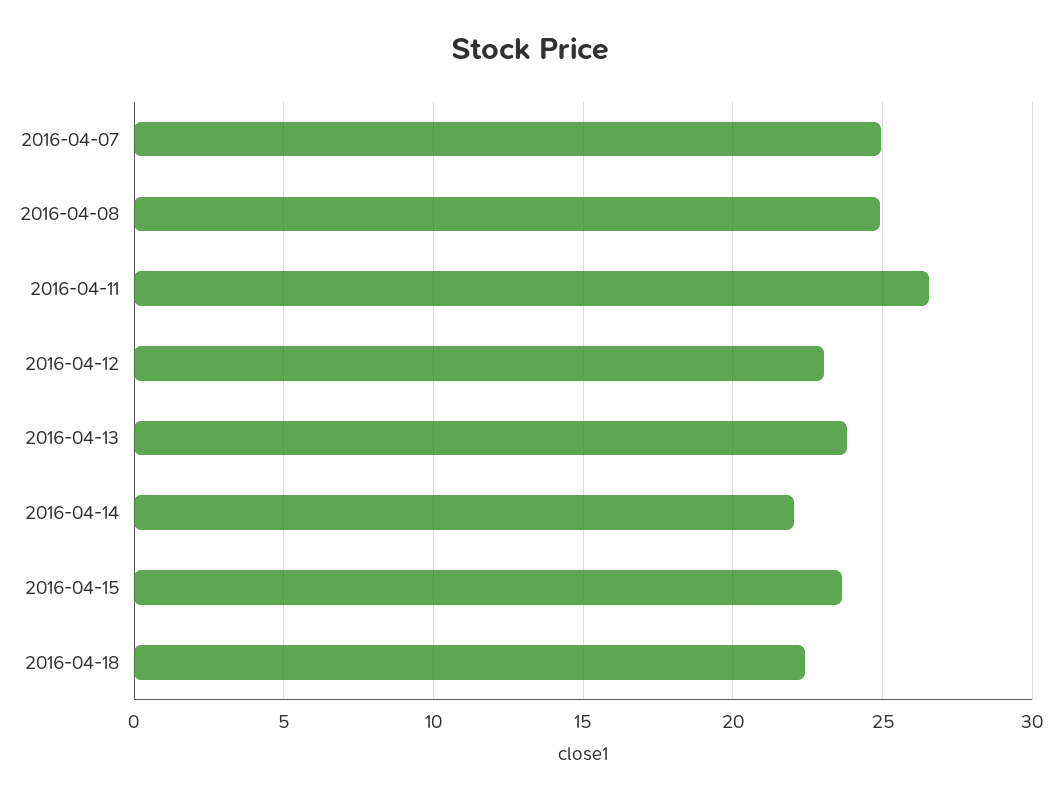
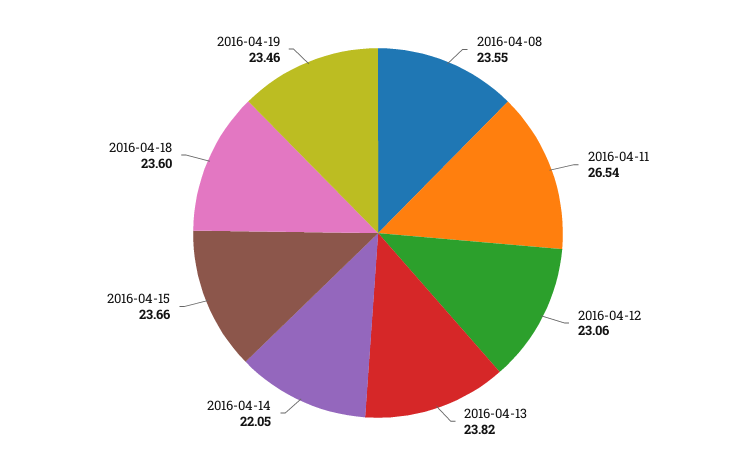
2016-04-07: 25 -> none
2016-04-08: 25 -> 23.55
2016-04-18: 22.5 -> 23.6
2016-04-19: none -> 23.46

